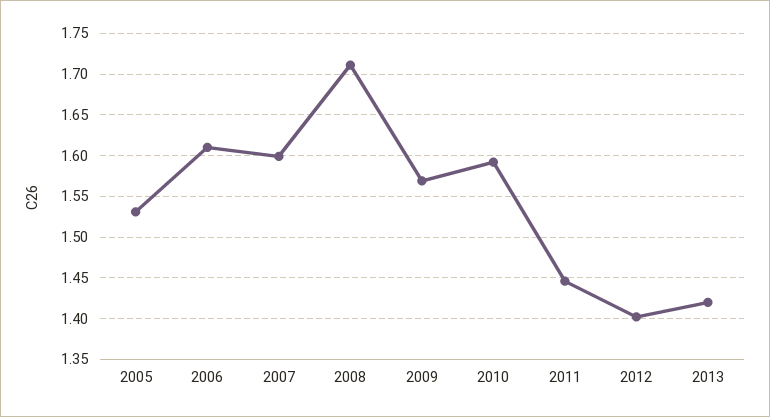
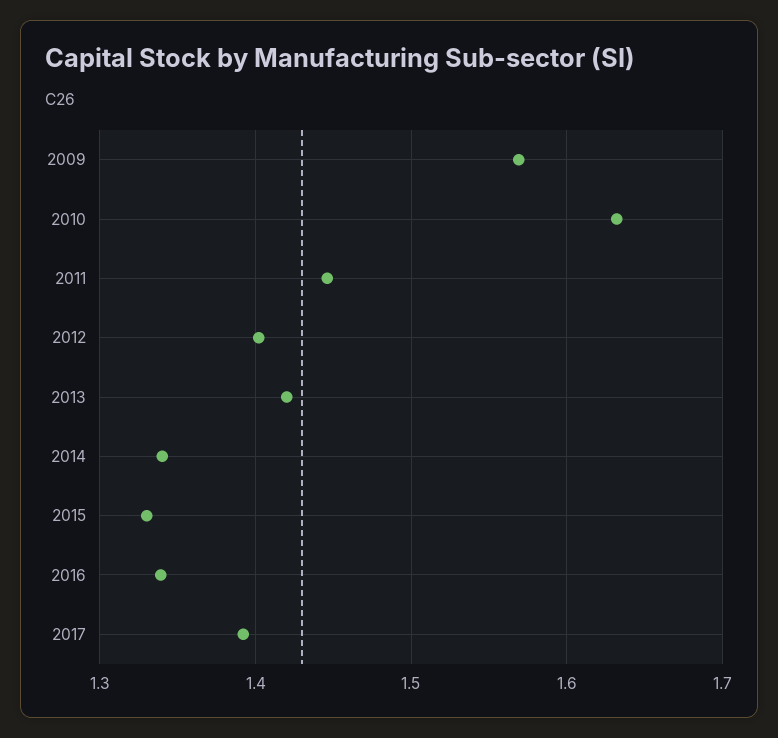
2005: 1.53 -> none
2006: 1.61 -> none
2007: 1.6 -> none
2008: 1.71 -> none
2010: 1.59 -> 1.63
2014: none -> 1.34
2015: none -> 1.33
2016: none -> 1.34
2017: none -> 1.39

